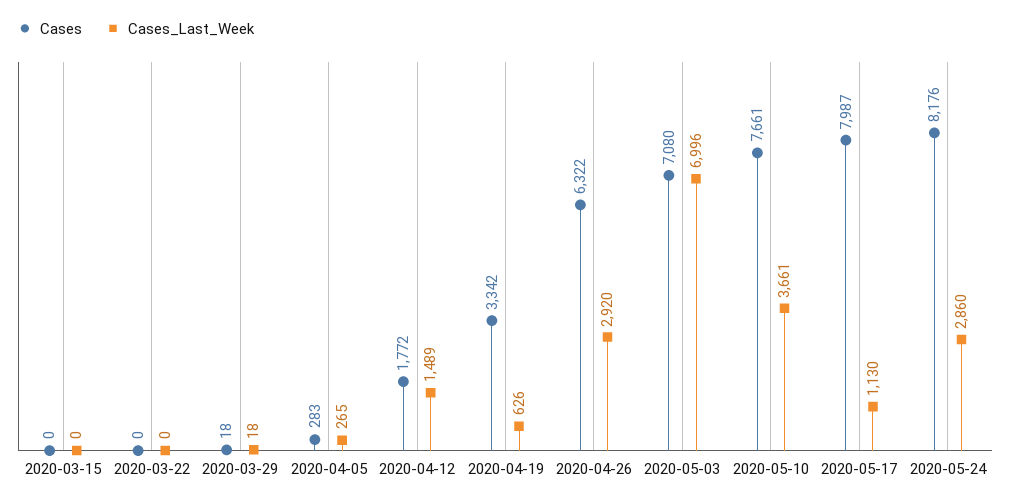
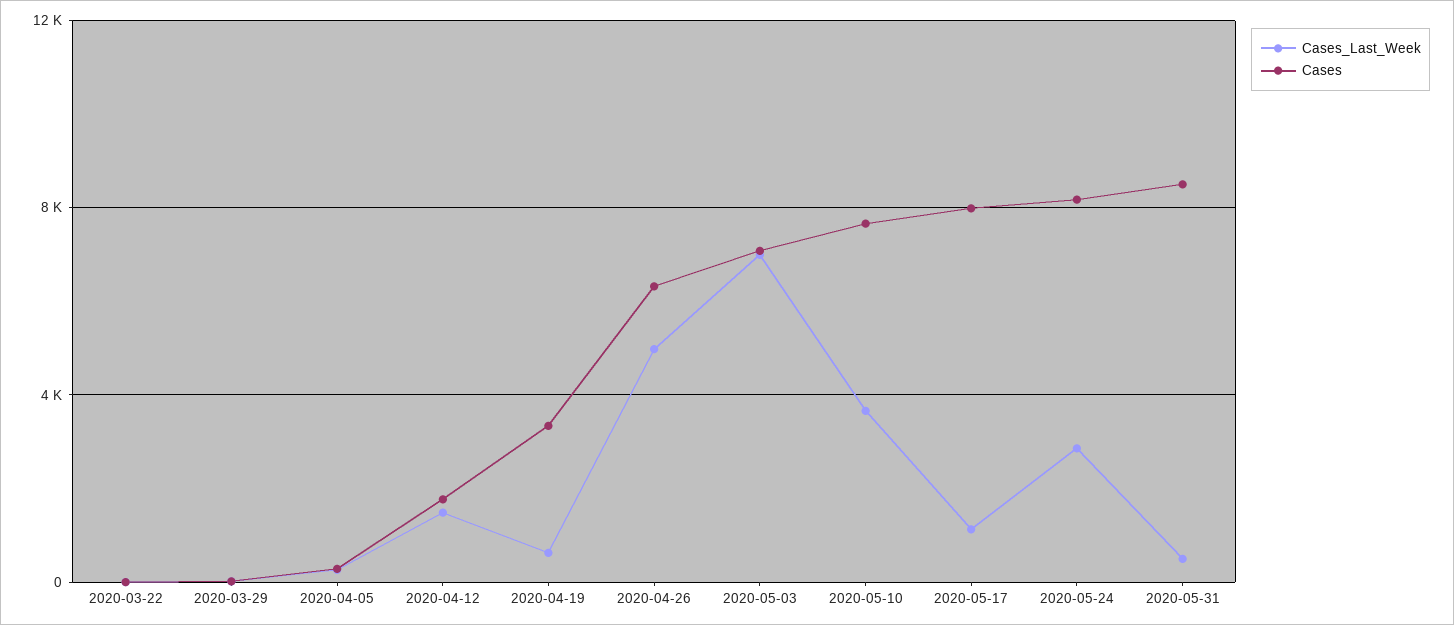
Cases, 2020-03-15: 0 -> none
Cases_Last_Week, 2020-03-15: 0 -> none
Cases_Last_Week, 2020-04-26: 2920 -> 5000
Cases_Last_Week, 2020-05-31: none -> 500
Cases, 2020-05-31: none -> 8500

